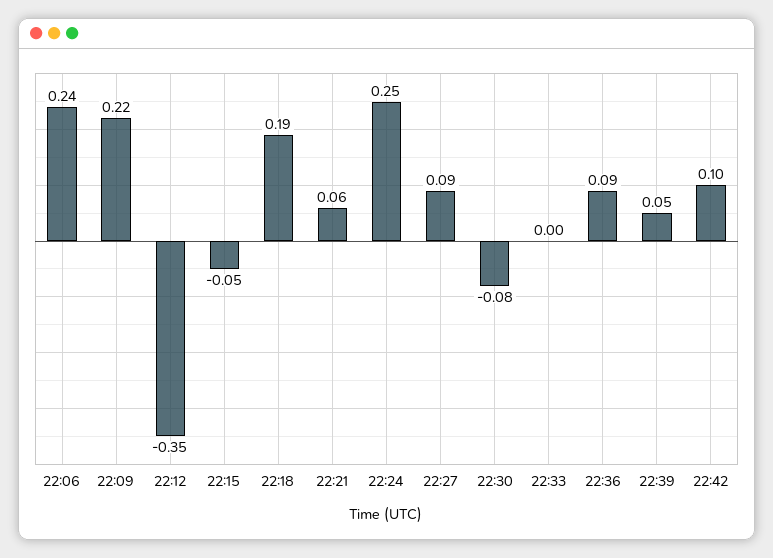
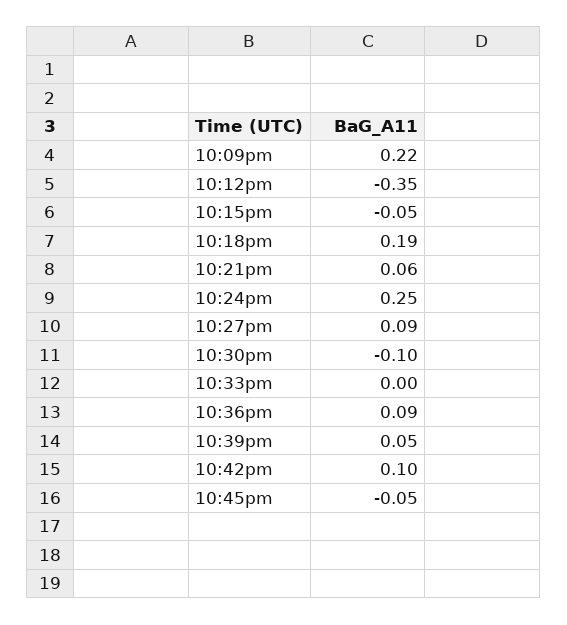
22:06: 0.24 -> none
22:30: -0.08 -> -0.1
10:45pm: none -> -0.05

